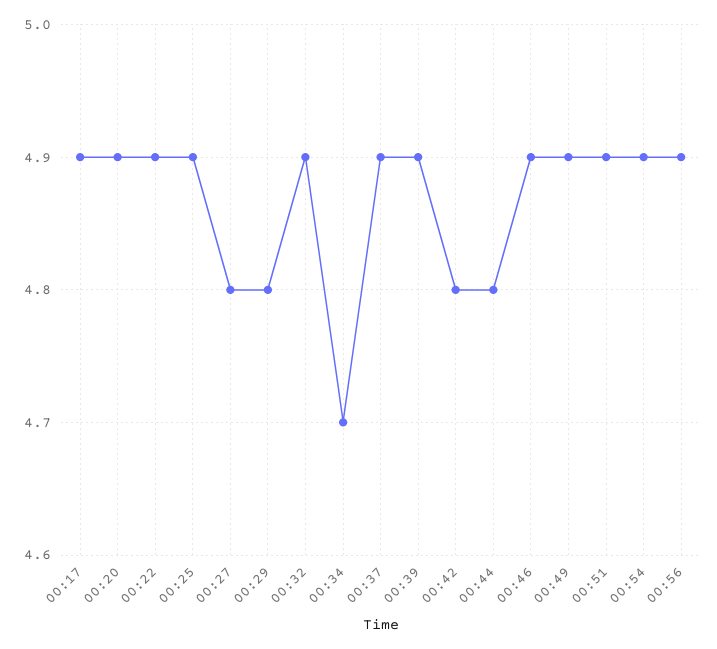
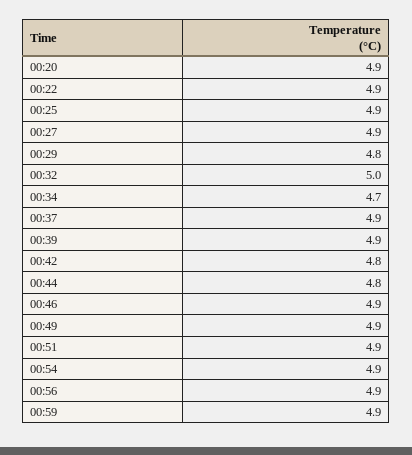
00:17: 4.9 -> none
00:27: 4.8 -> 4.9
00:32: 4.9 -> 5
00:59: none -> 4.9

